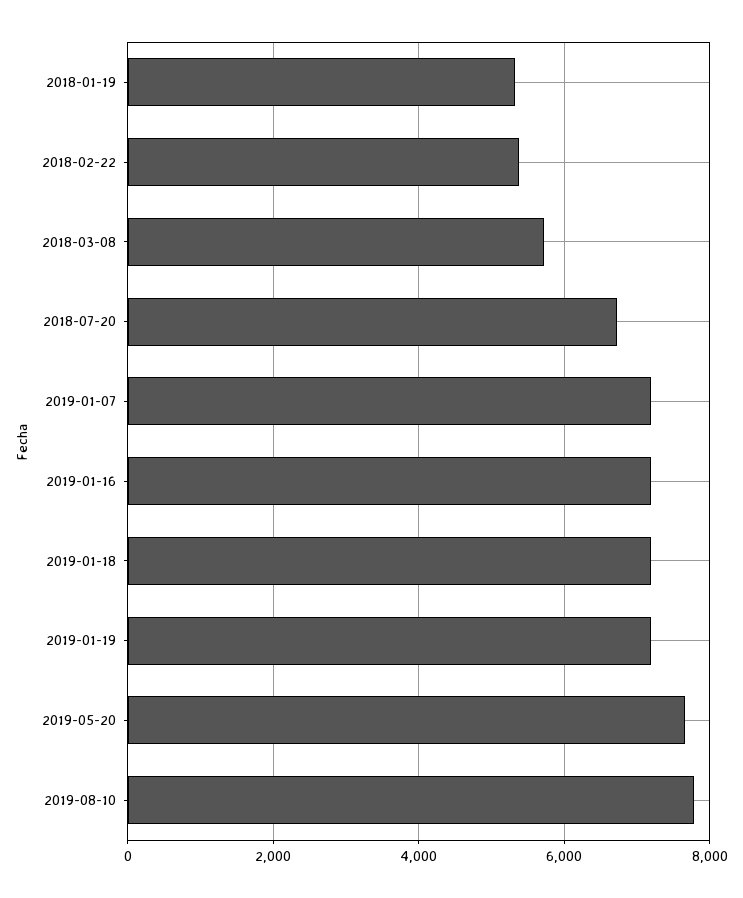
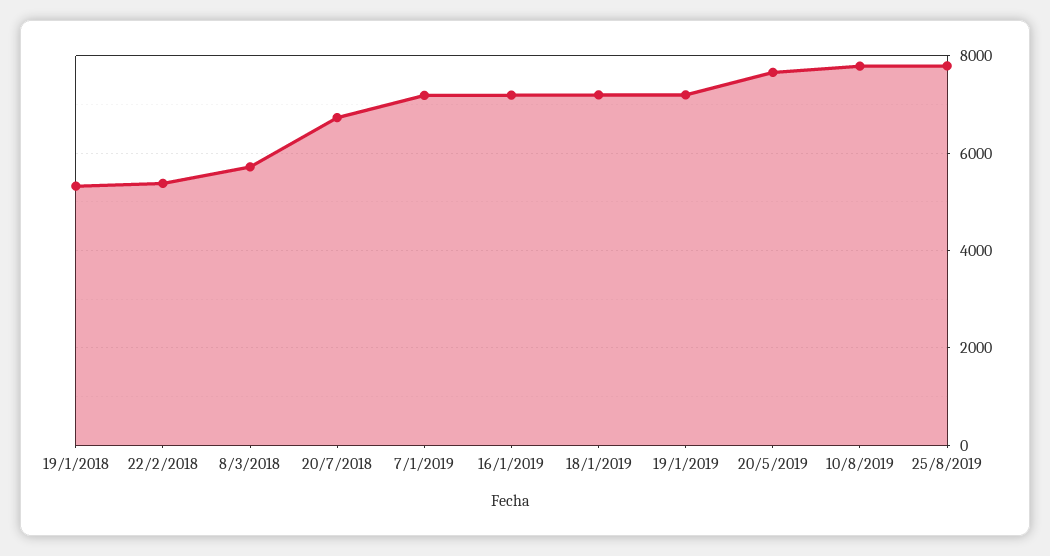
25/8/2019: none -> 7800

